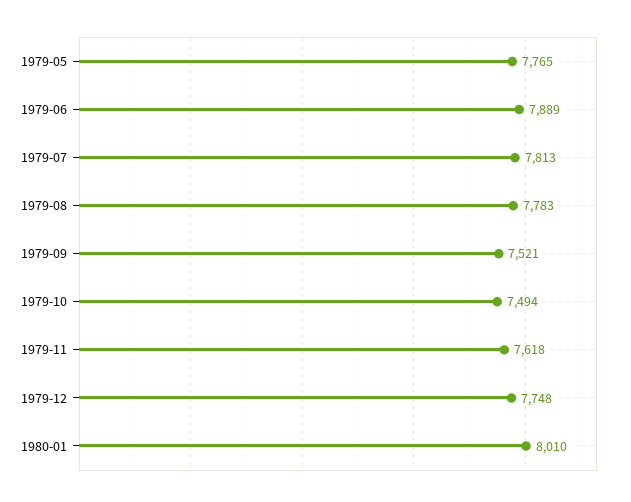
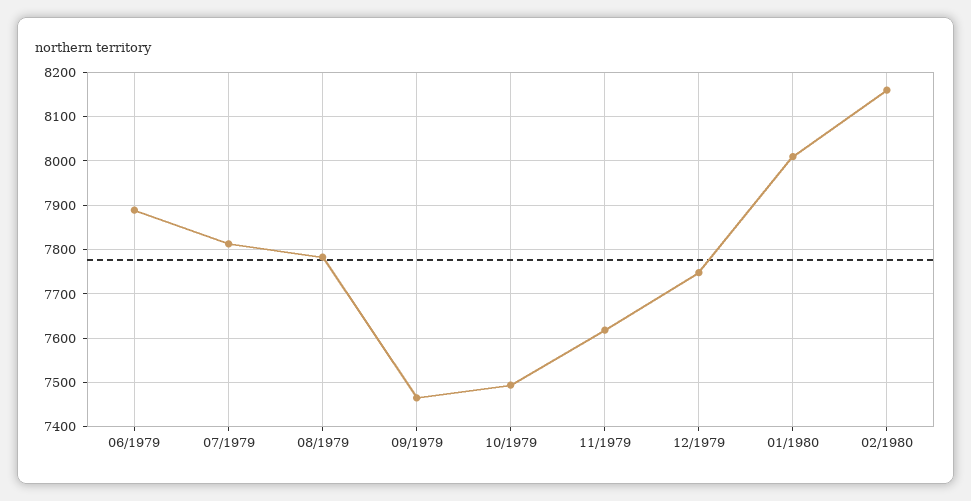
1979-05: 7765 -> none
1979-09: 7521 -> 7460
02/1980: none -> 8160

